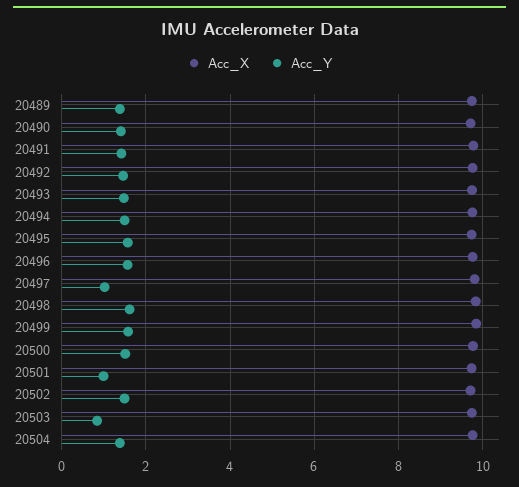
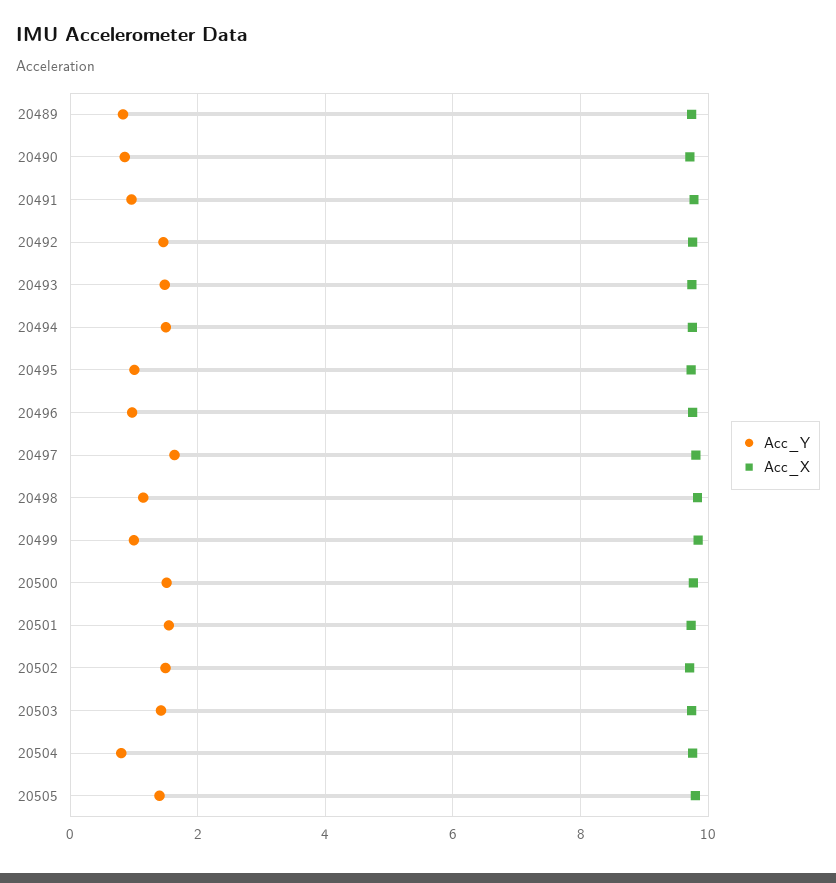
Acc_Y, 20489: 1.4 -> 0.8
Acc_Y, 20490: 1.4 -> 0.8
Acc_Y, 20491: 1.4 -> 1
Acc_Y, 20495: 1.6 -> 1
Acc_Y, 20496: 1.6 -> 1
Acc_Y, 20497: 1 -> 1.6
Acc_Y, 20498: 1.6 -> 1.2
Acc_Y, 20499: 1.6 -> 1
Acc_Y, 20501: 1 -> 1.6
Acc_Y, 20503: 0.8 -> 1.4
Acc_Y, 20504: 1.4 -> 0.8
Acc_Y, 20505: none -> 1.4
Acc_X, 20505: none -> 9.8

